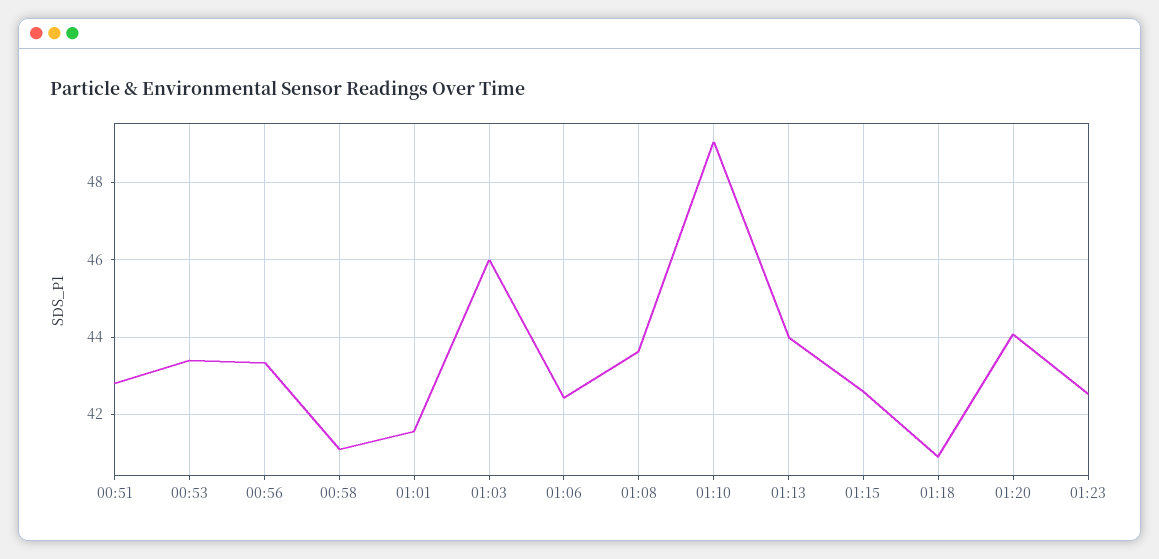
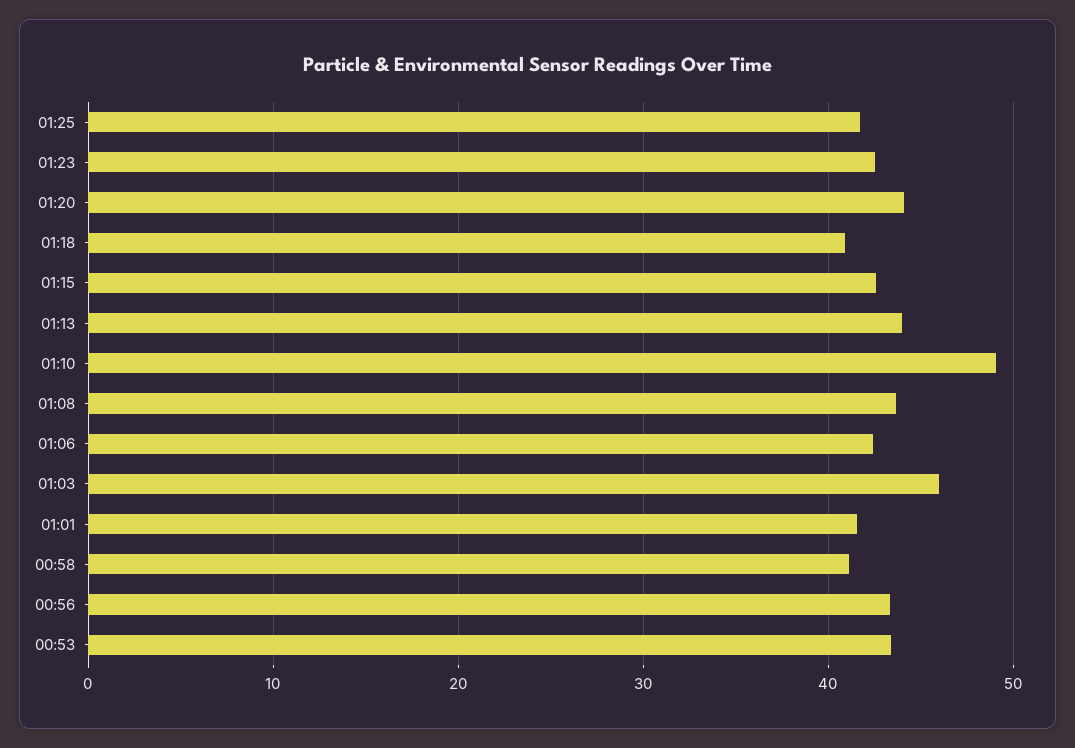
00:51: 42.8 -> none
01:25: none -> 42

